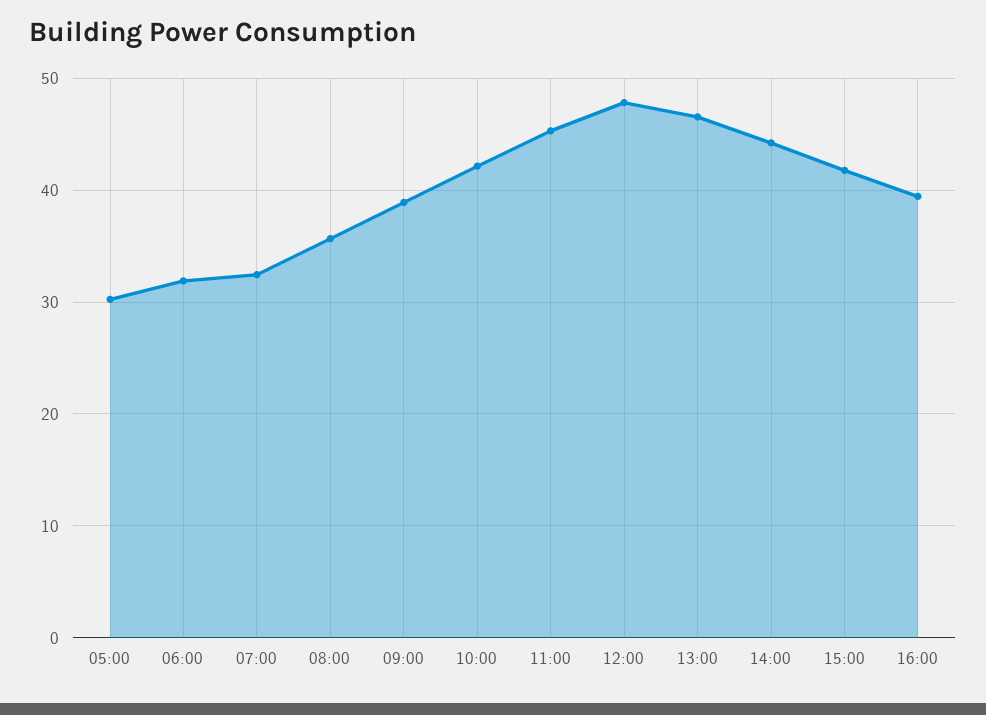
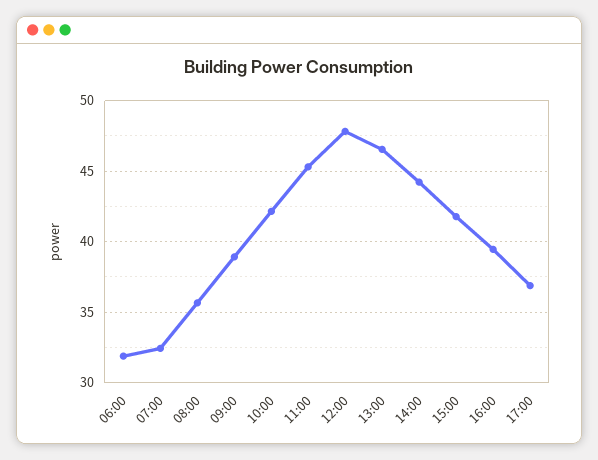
05:00: 30 -> none
17:00: none -> 37

